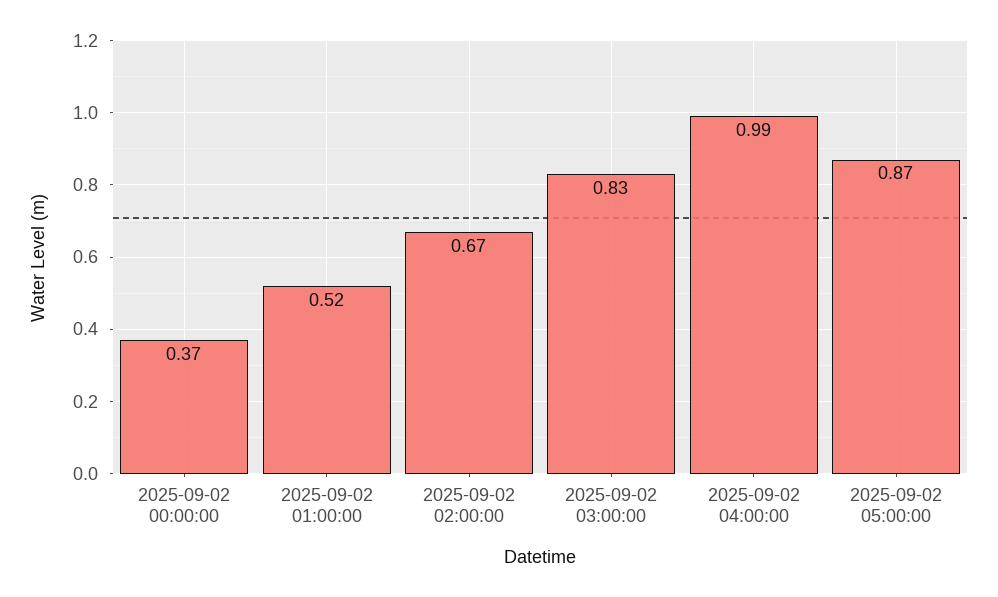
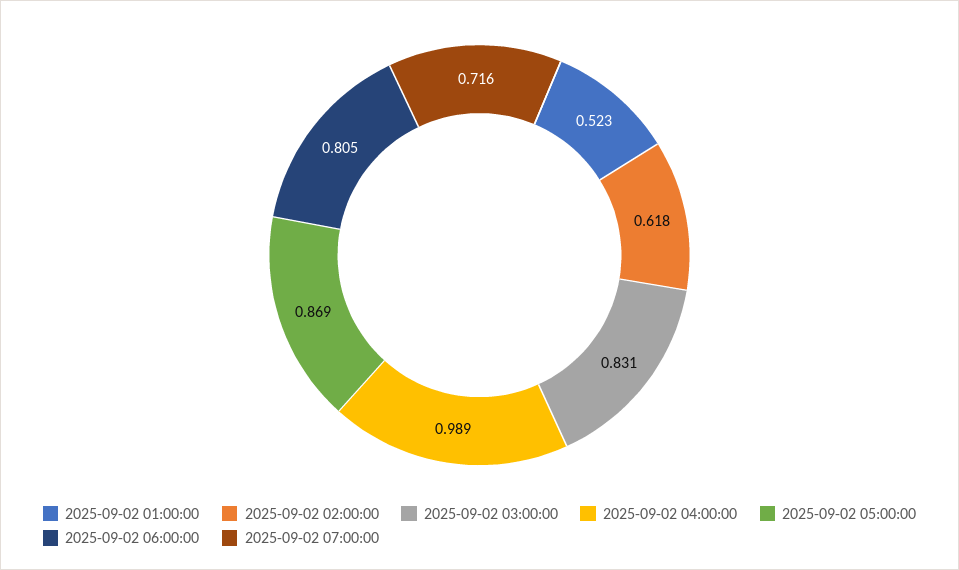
2025-09-02 00:00:00: 0.37 -> none
2025-09-02 02:00:00: 0.67 -> 0.618
2025-09-02 06:00:00: none -> 0.805
2025-09-02 07:00:00: none -> 0.716

